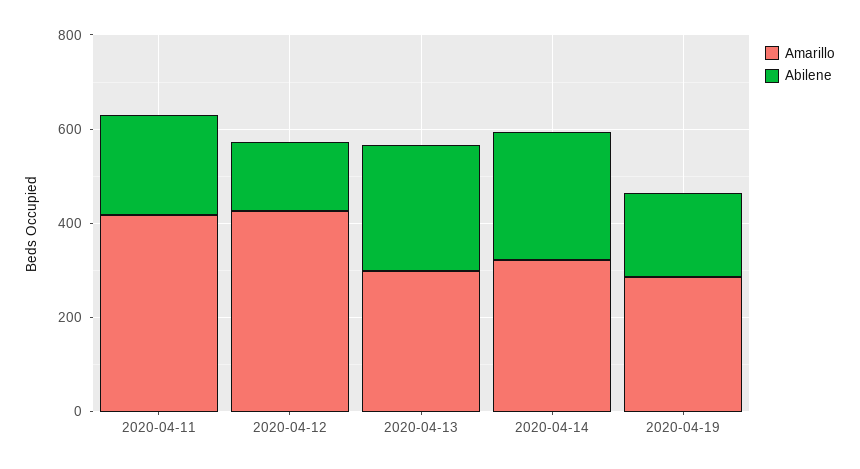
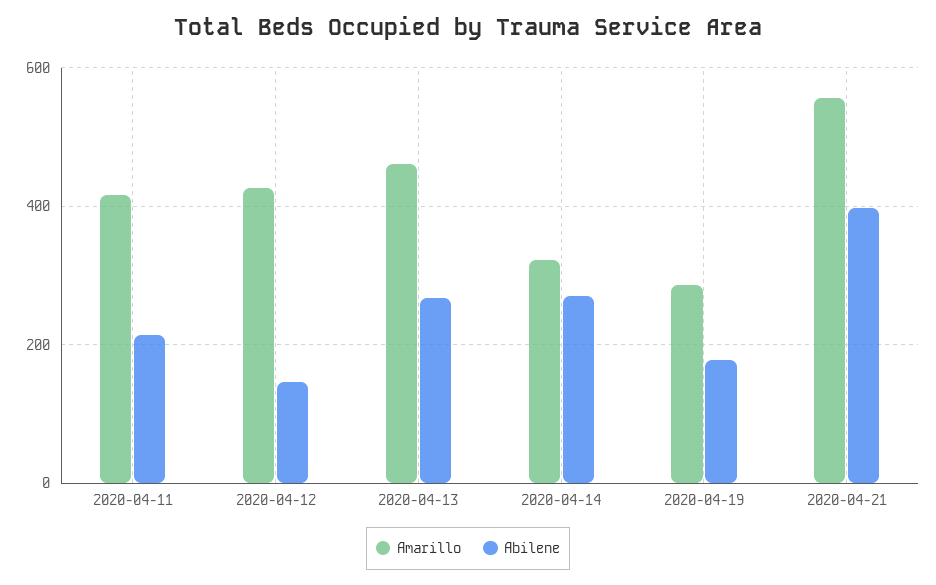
Amarillo, 2020-04-13: 300 -> 460
Amarillo, 2020-04-21: none -> 560
Abilene, 2020-04-21: none -> 400

